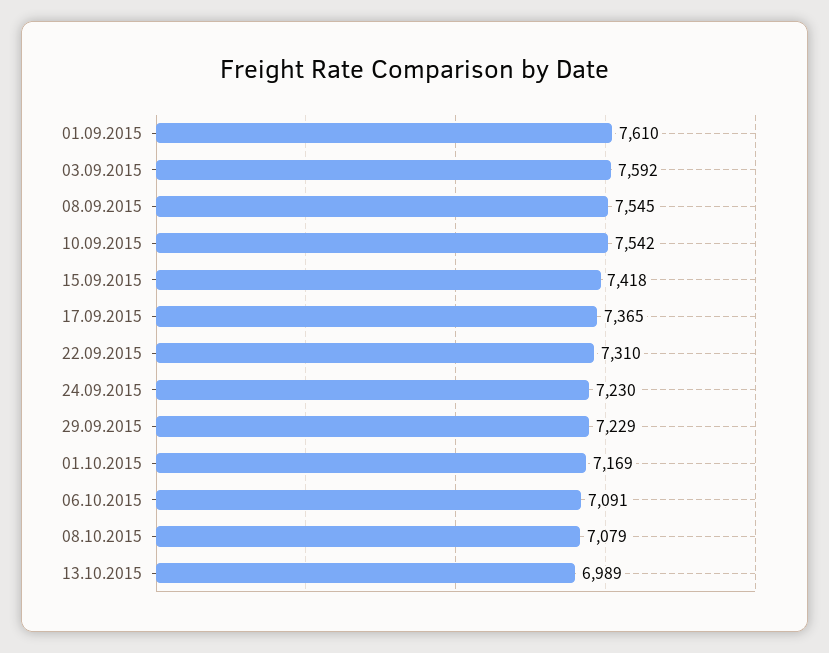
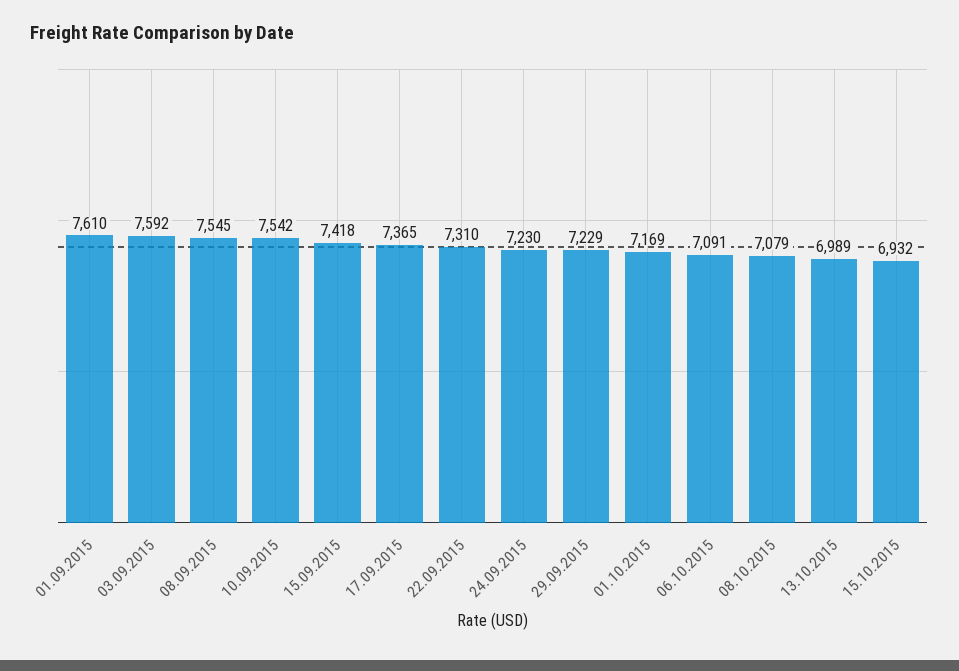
15.10.2015: none -> 6932

